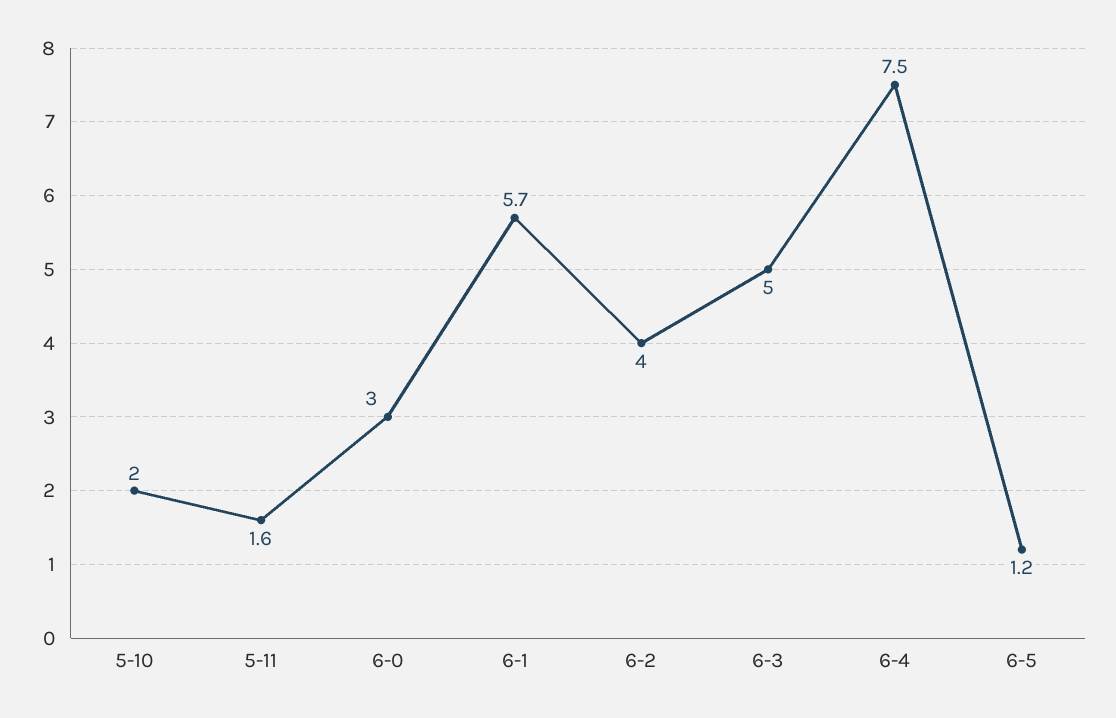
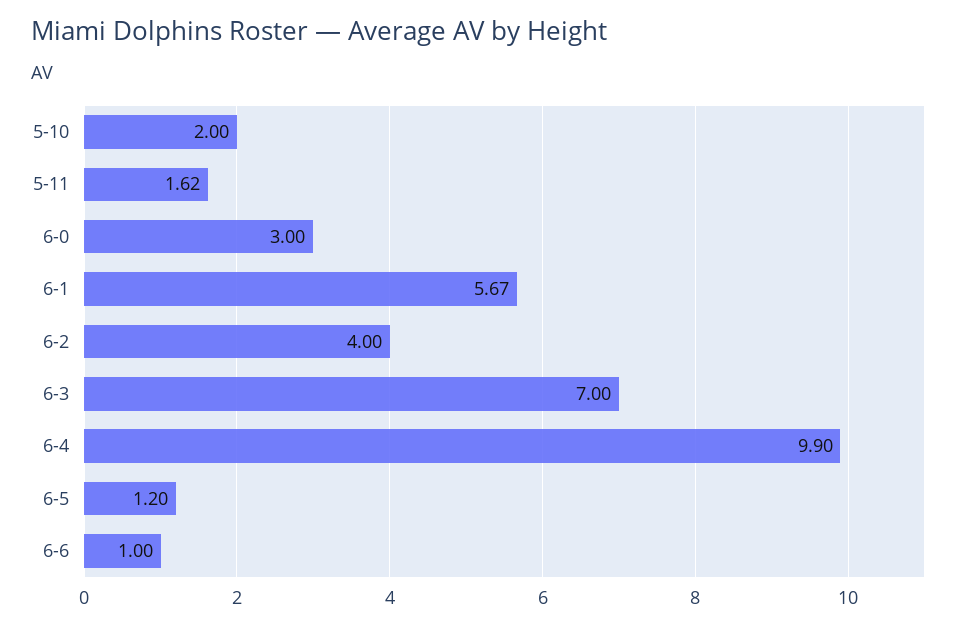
6-3: 5 -> 7
6-4: 7.5 -> 9.9
6-6: none -> 1

